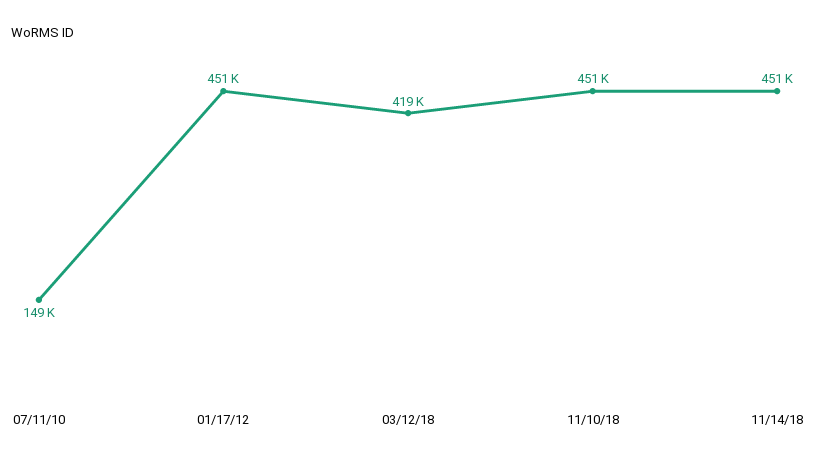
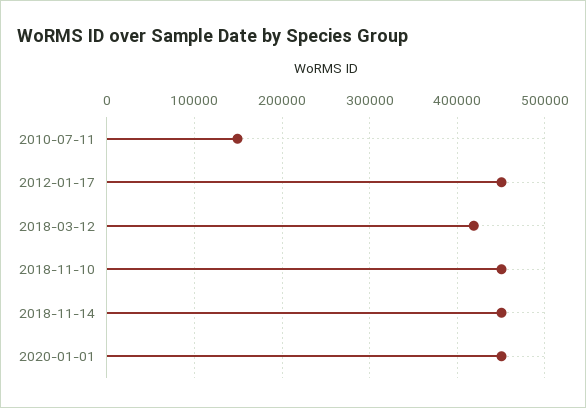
2020-01-01: none -> 450000

